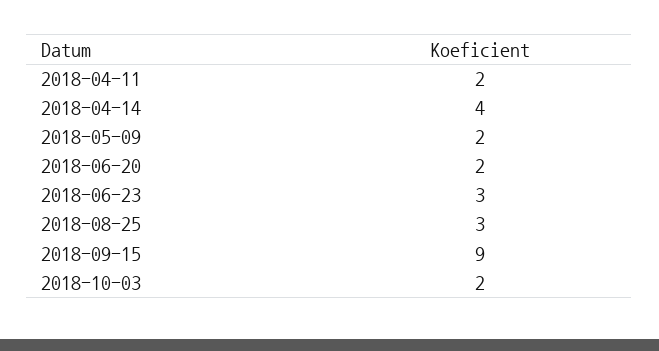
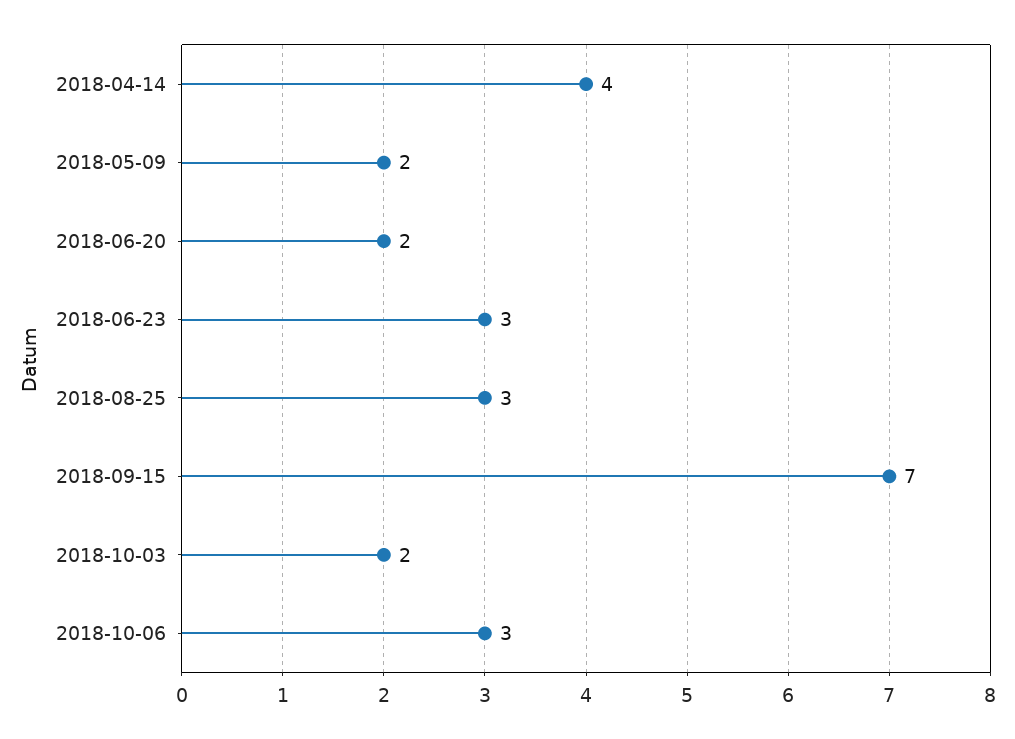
2018-04-11: 2 -> none
2018-09-15: 9 -> 7
2018-10-06: none -> 3

